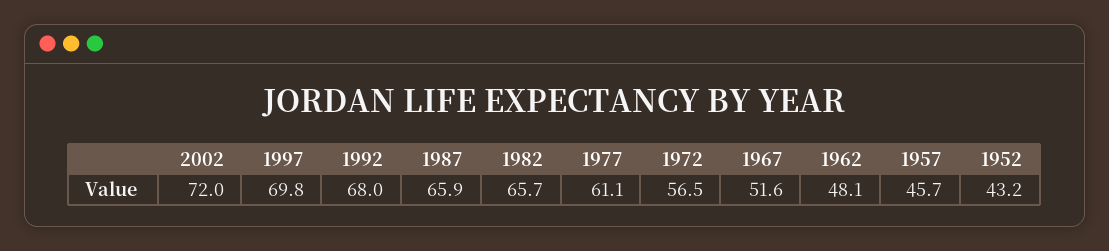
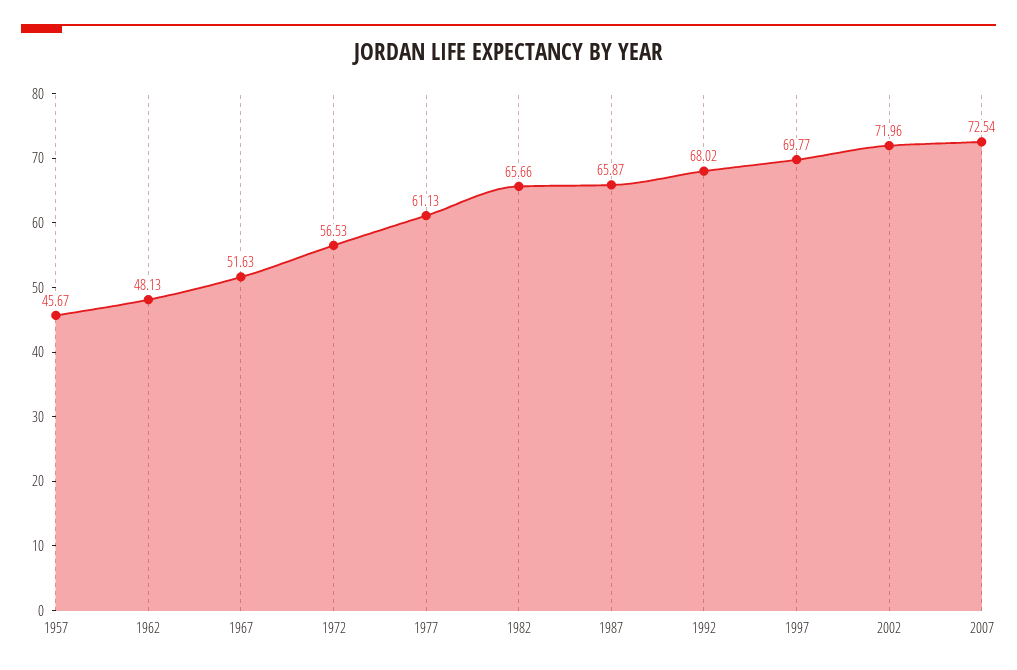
1952: 43.2 -> none
2007: none -> 72.54

